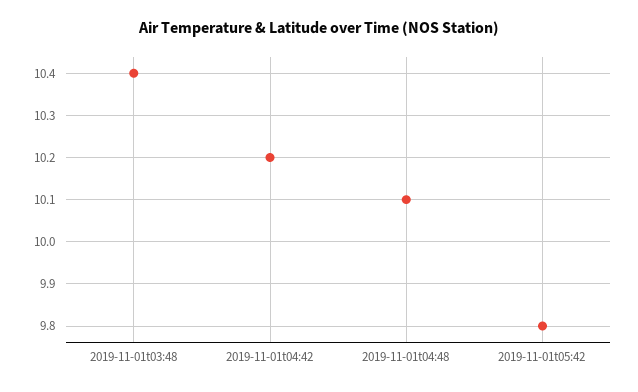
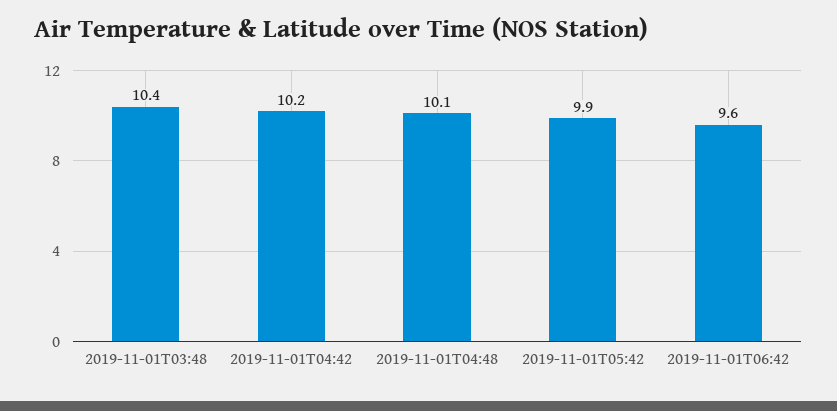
2019-11-01t05:42: 9.8 -> 9.9
2019-11-01T06:42: none -> 9.6

